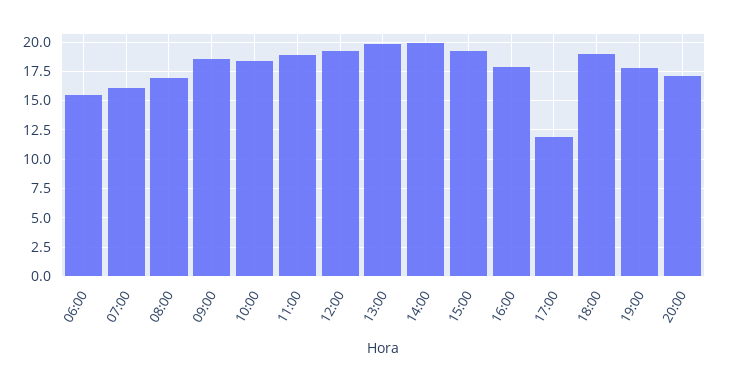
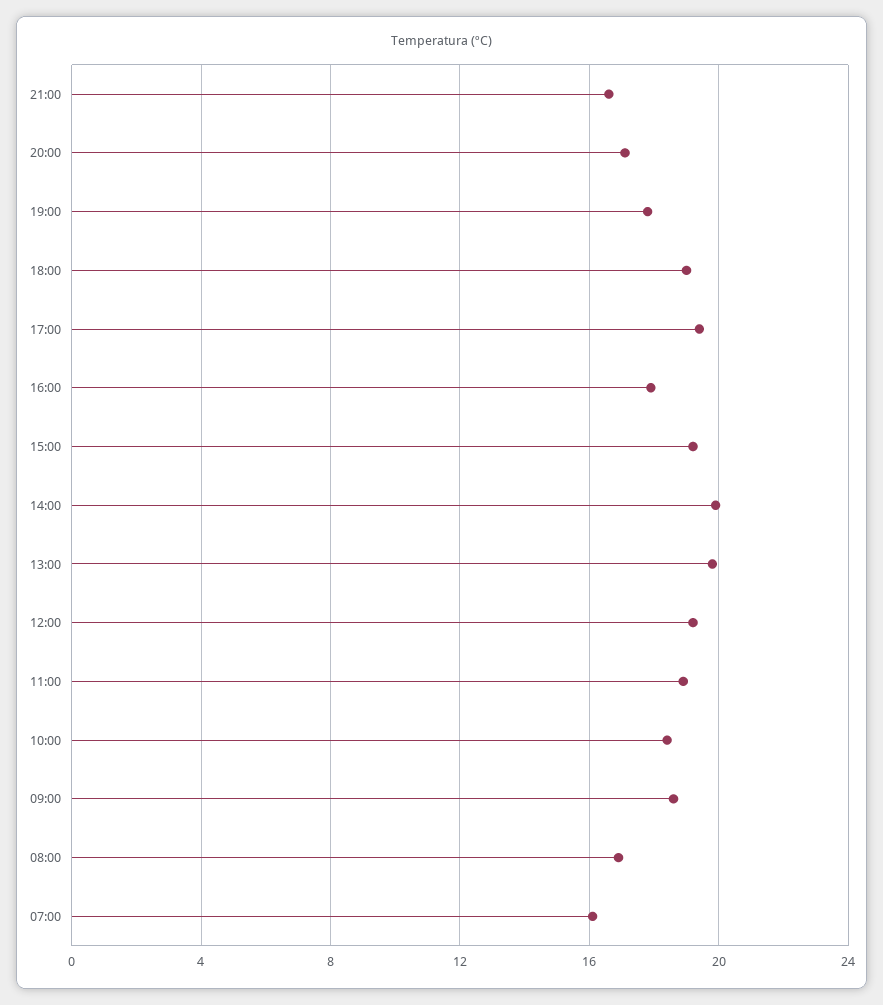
06:00: 15 -> none
17:00: 12.5 -> 19.5
21:00: none -> 16.5

